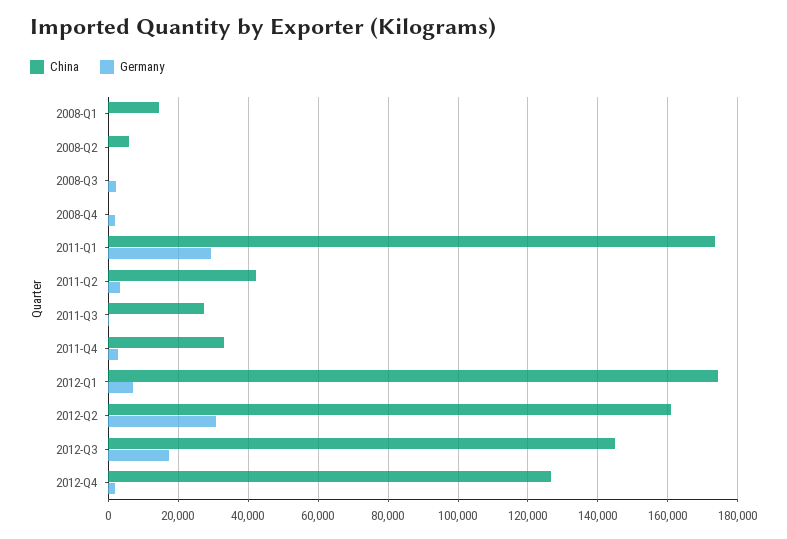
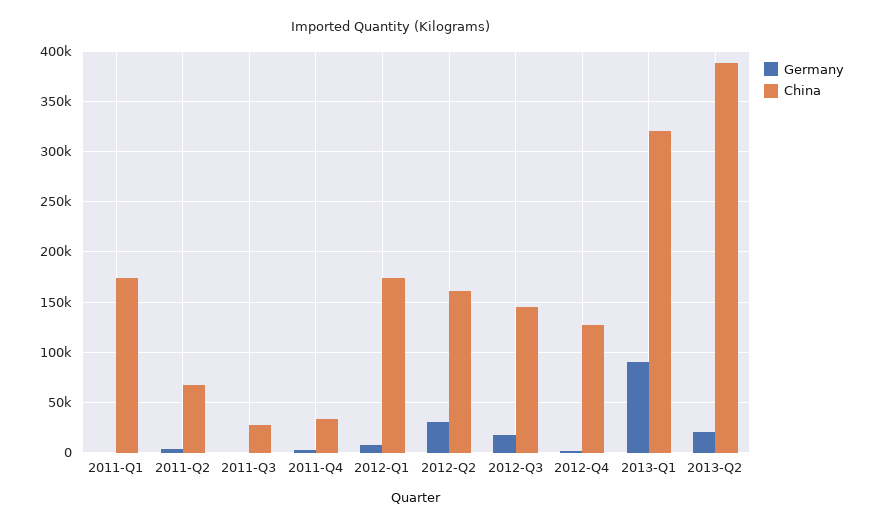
China, 2008-Q1: 14000 -> none
Germany, 2008-Q1: 0 -> none
China, 2008-Q2: 6000 -> none
Germany, 2008-Q2: 0 -> none
China, 2008-Q3: 0 -> none
Germany, 2008-Q3: 2000 -> none
China, 2008-Q4: 0 -> none
Germany, 2008-Q4: 2000 -> none
Germany, 2011-Q1: 30000 -> 0
China, 2011-Q2: 42000 -> 70000
Germany, 2013-Q1: none -> 90000
China, 2013-Q1: none -> 320000
Germany, 2013-Q2: none -> 20000
China, 2013-Q2: none -> 390000

